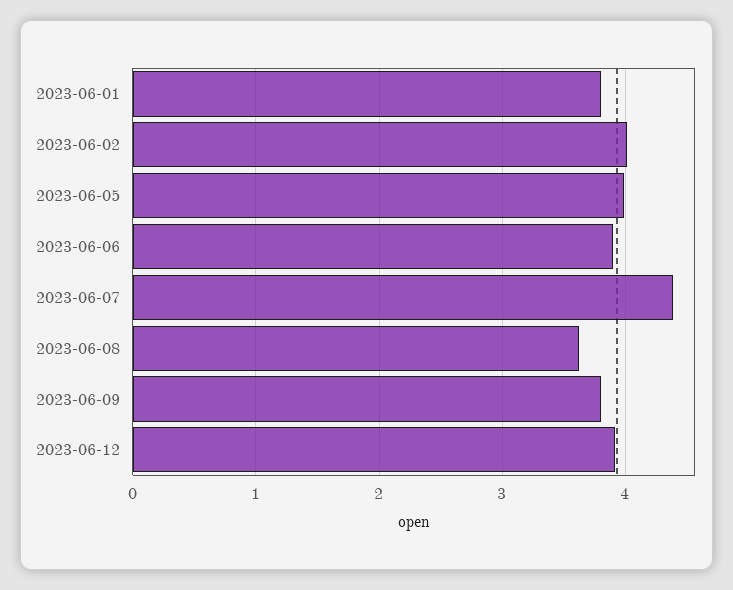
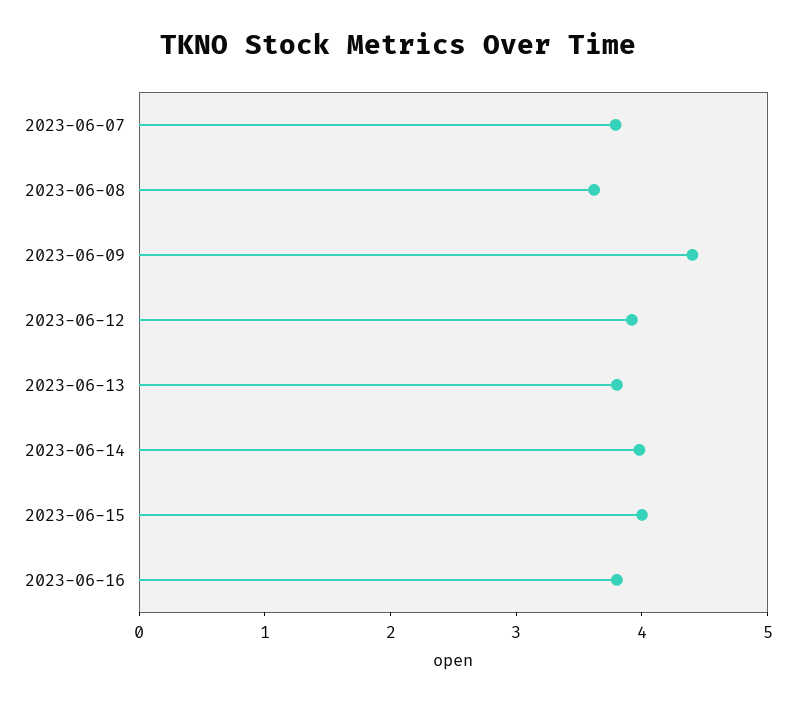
2023-06-01: 3.8 -> none
2023-06-02: 4 -> none
2023-06-05: 4 -> none
2023-06-06: 3.9 -> none
2023-06-07: 4.4 -> 3.8
2023-06-09: 3.8 -> 4.4
2023-06-13: none -> 3.8
2023-06-14: none -> 4
2023-06-15: none -> 4
2023-06-16: none -> 3.8

